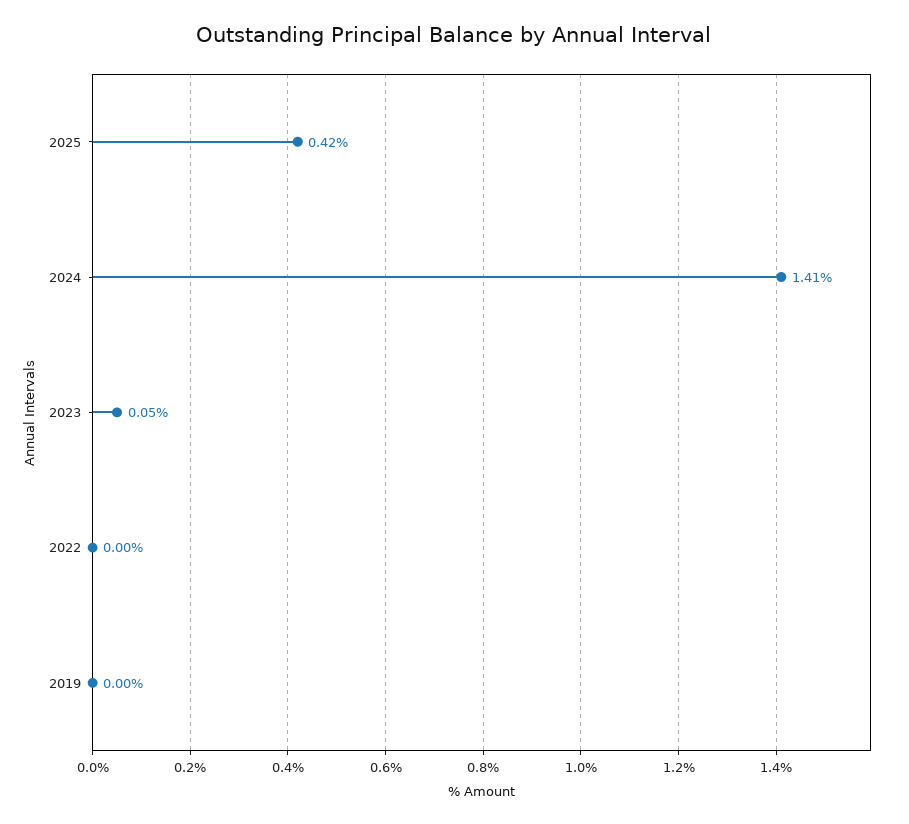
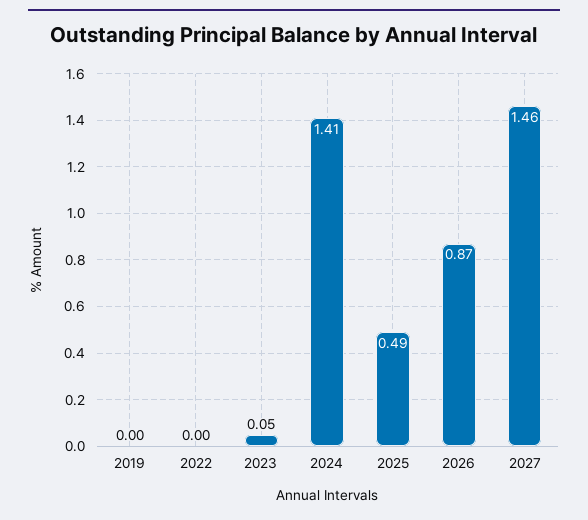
2025: 0.42 -> 0.49
2026: none -> 0.87
2027: none -> 1.46

